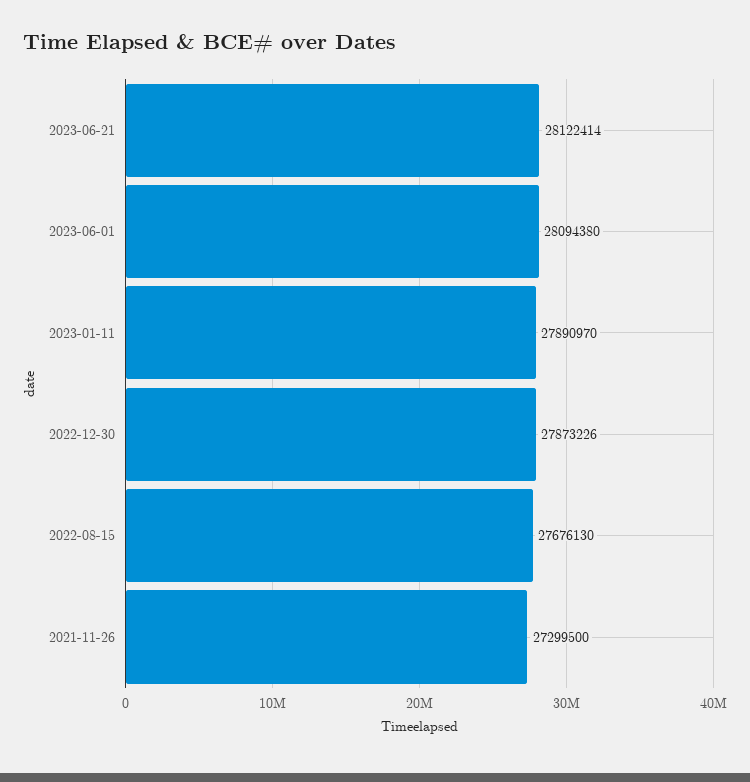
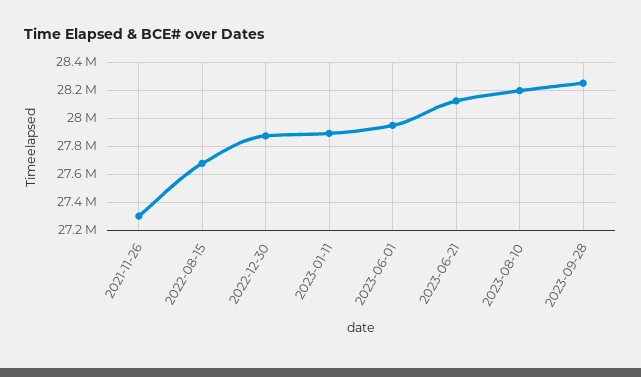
2023-06-01: 28094380 -> 27950000
2023-08-10: none -> 28200000
2023-09-28: none -> 28250000

